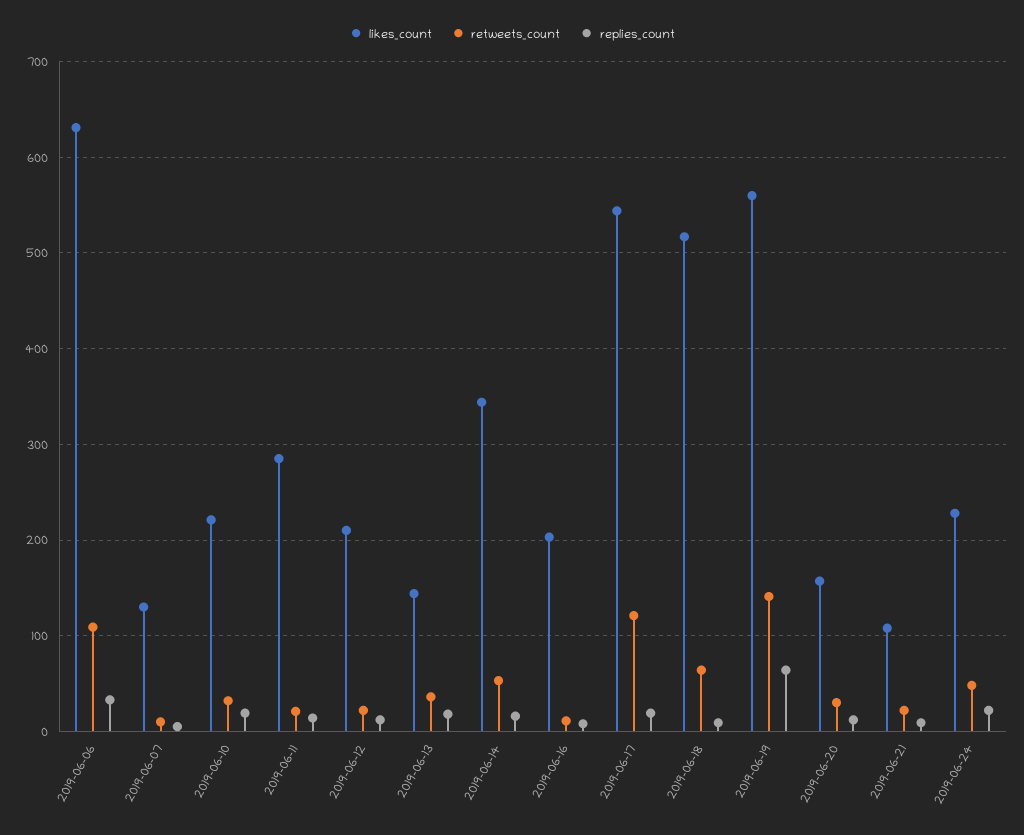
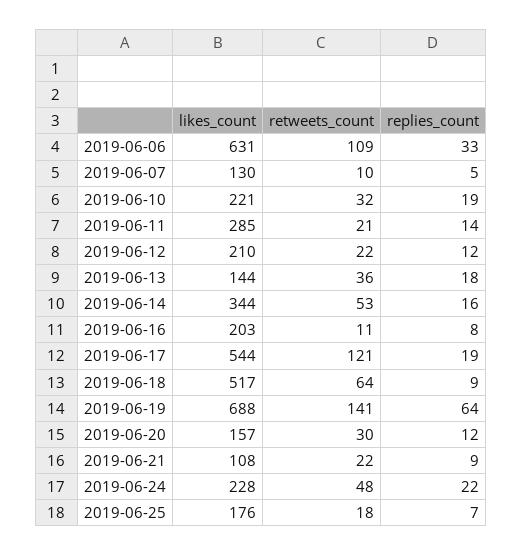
likes_count, 2019-06-19: 560 -> 688
likes_count, 2019-06-25: none -> 176
retweets_count, 2019-06-25: none -> 18
replies_count, 2019-06-25: none -> 7

